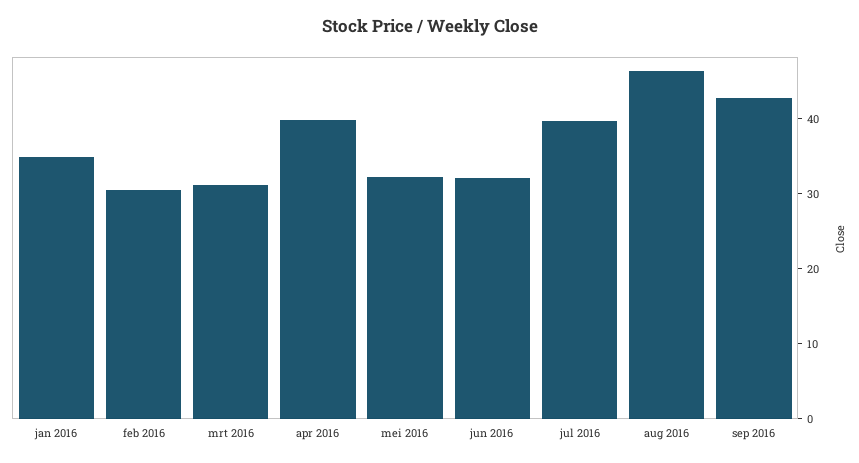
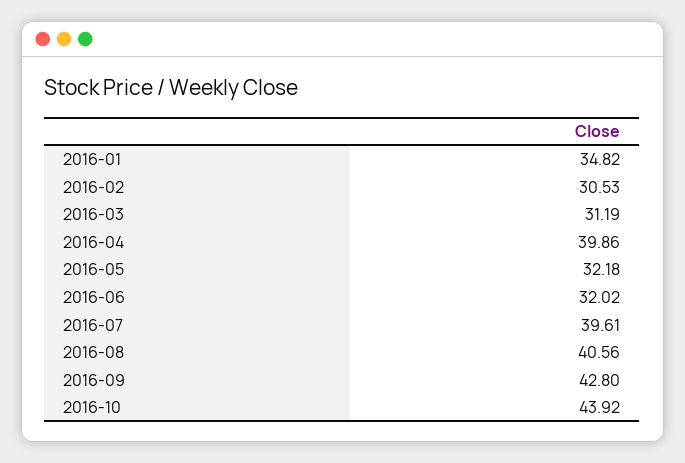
aug 2016: 46 -> 40.56
2016-10: none -> 43.92

